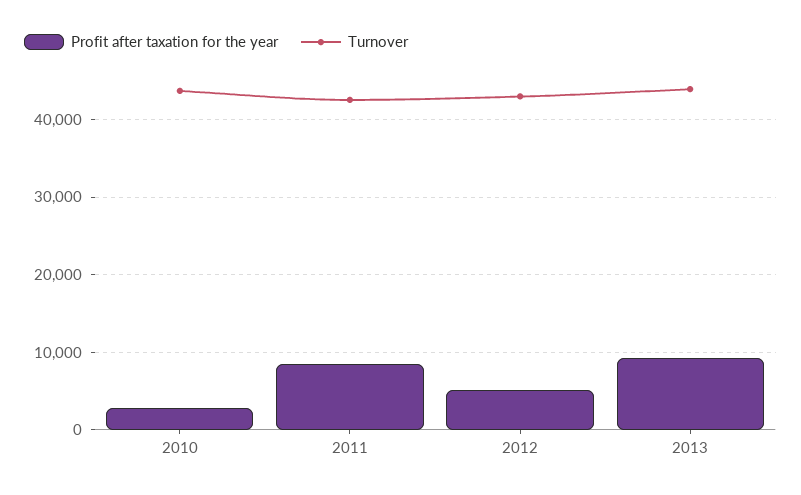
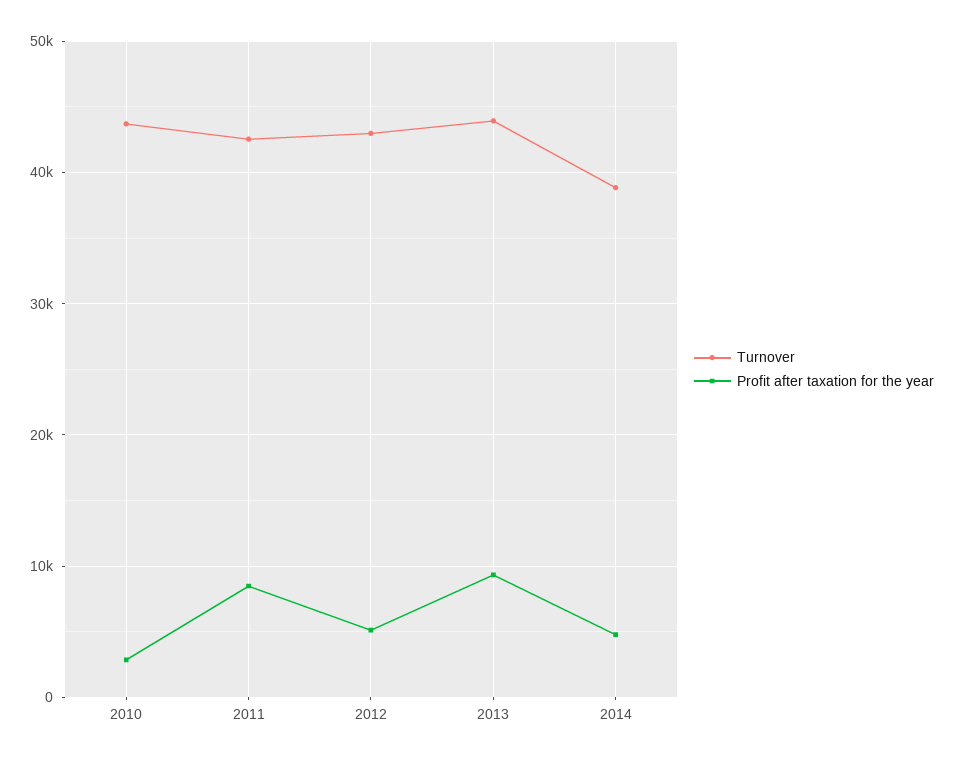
Turnover, 2014: none -> 39000
Profit after taxation for the year, 2014: none -> 5000

